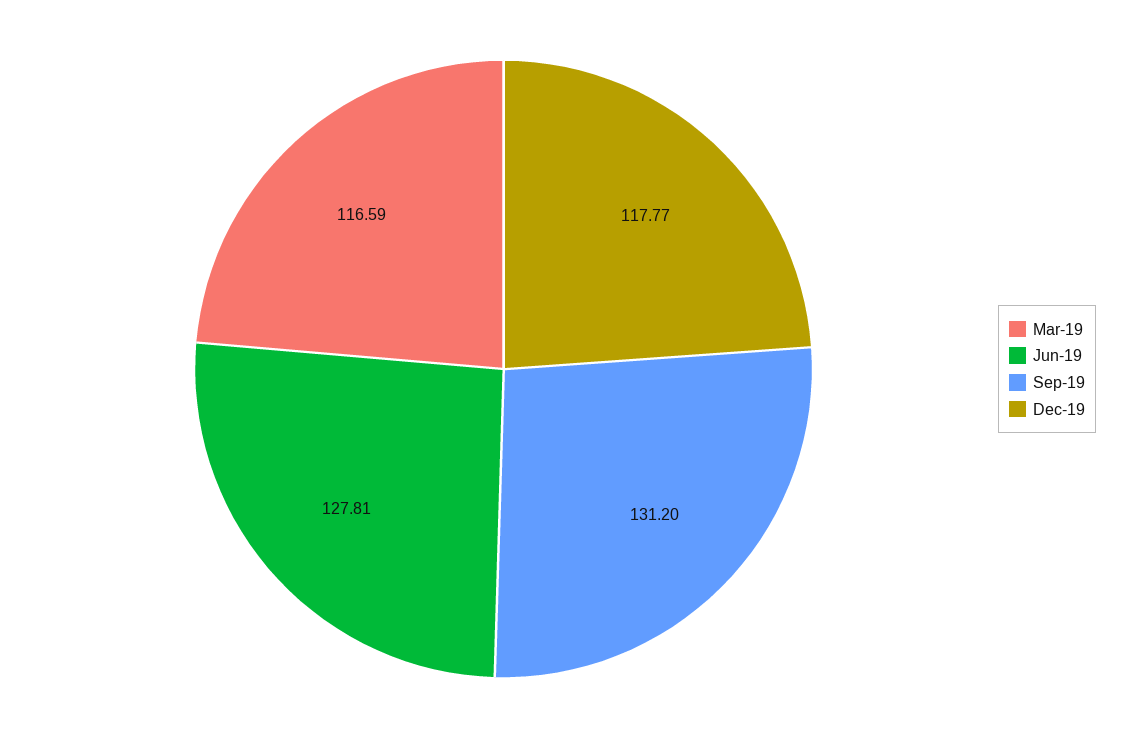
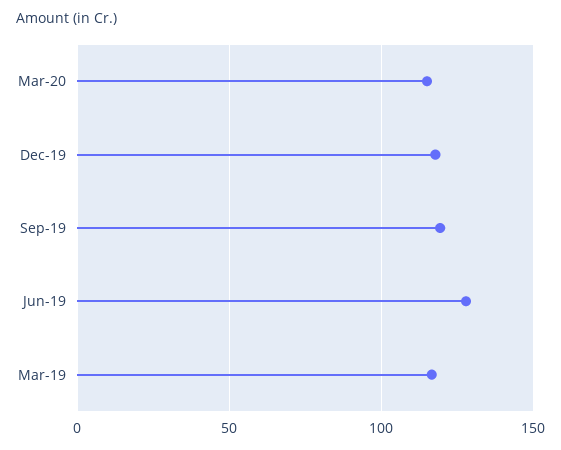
Sep-19: 131.2 -> 120
Mar-20: none -> 115

